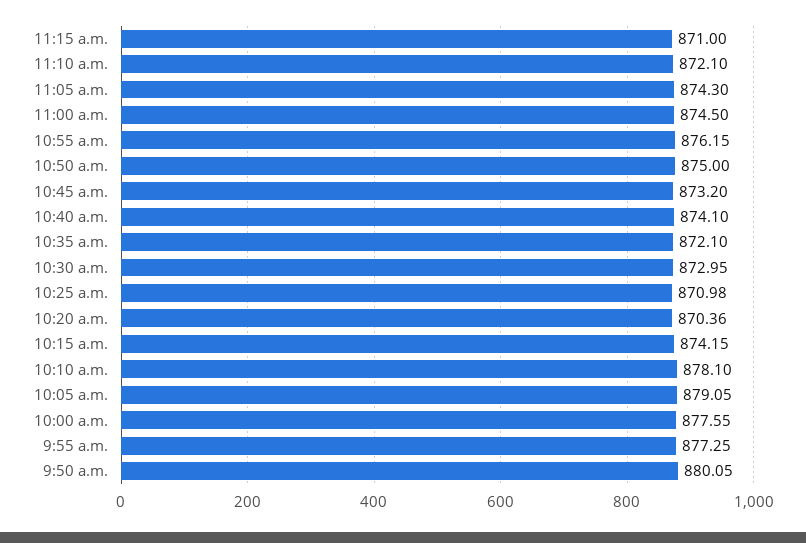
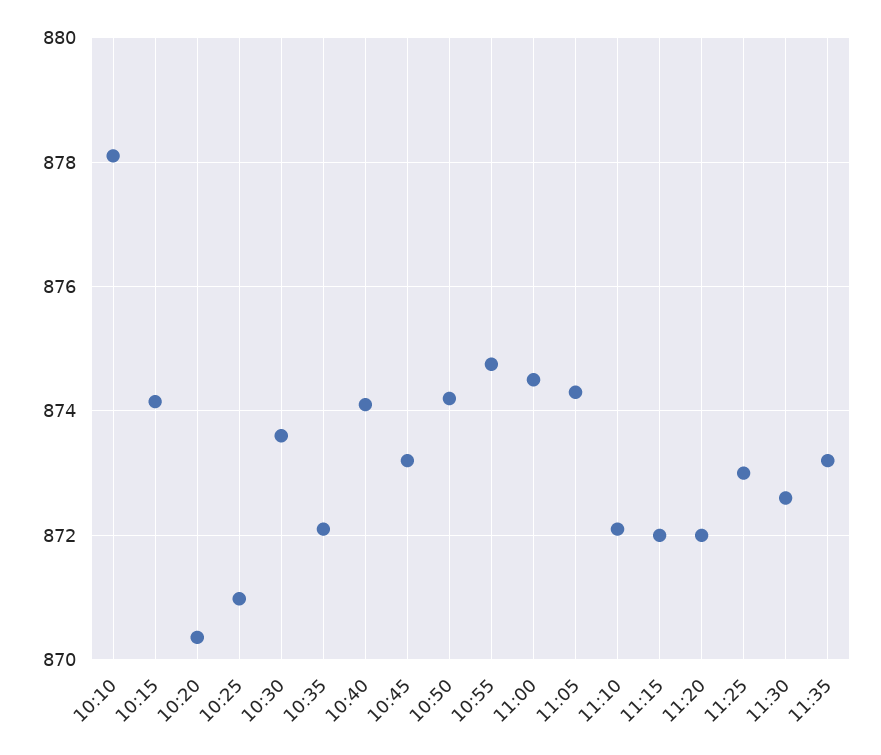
11:15 a.m.: 871 -> 872
10:55 a.m.: 876.15 -> 874.8
10:50 a.m.: 875 -> 874.2
10:30 a.m.: 872.95 -> 873.6
10:05 a.m.: 879.05 -> none
10:00 a.m.: 877.55 -> none
9:55 a.m.: 877.25 -> none
9:50 a.m.: 880.05 -> none
11:20: none -> 872
11:25: none -> 873
11:30: none -> 872.6
11:35: none -> 873.2

